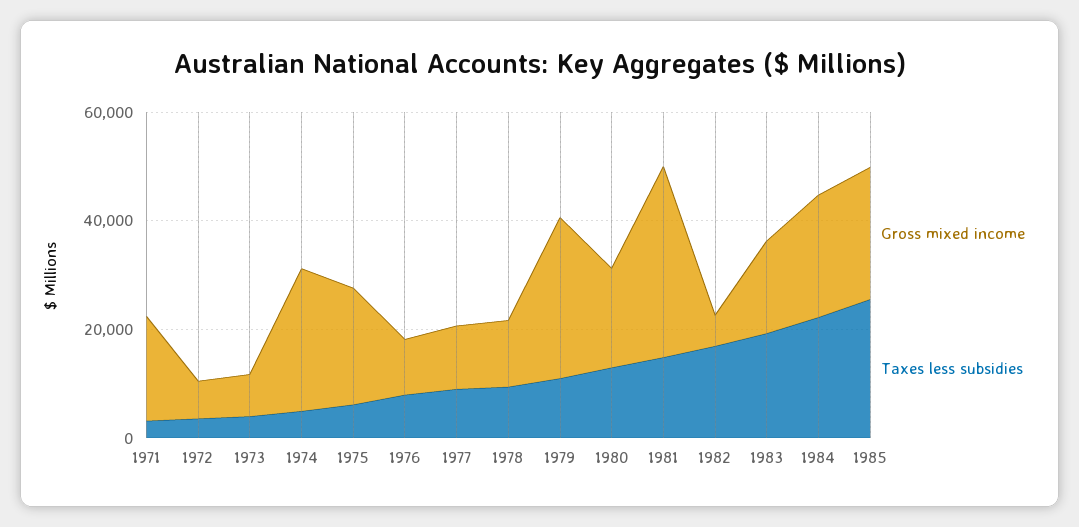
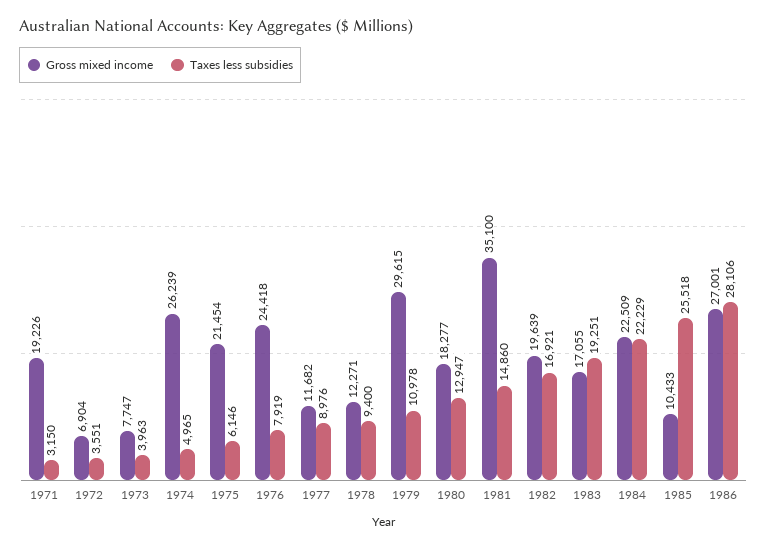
Gross mixed income, 1976: 10000 -> 24418
Gross mixed income, 1982: 5000 -> 19639
Gross mixed income, 1985: 25000 -> 10433
Gross mixed income, 1986: none -> 27001
Taxes less subsidies, 1986: none -> 28106

